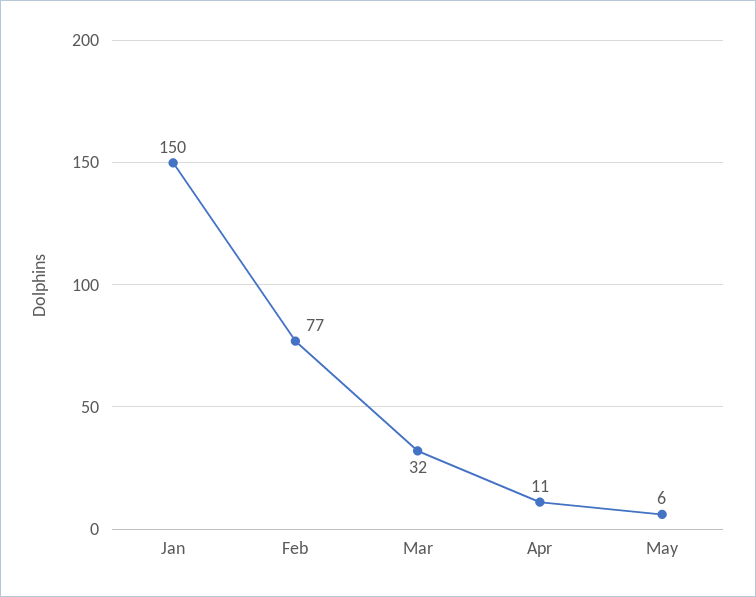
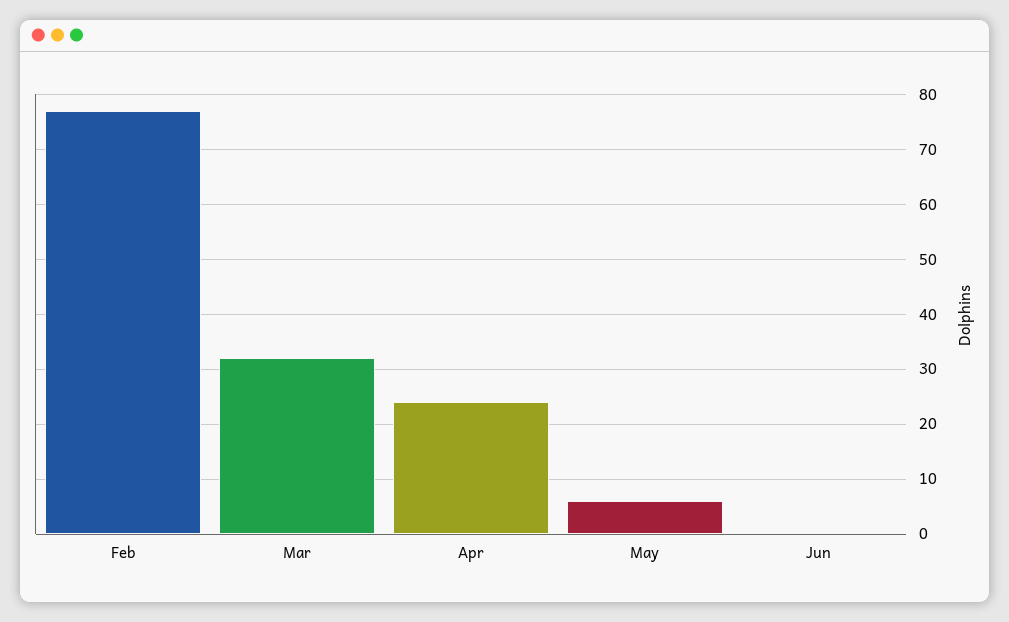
Jan: 150 -> none
Apr: 11 -> 25
Jun: none -> 0

